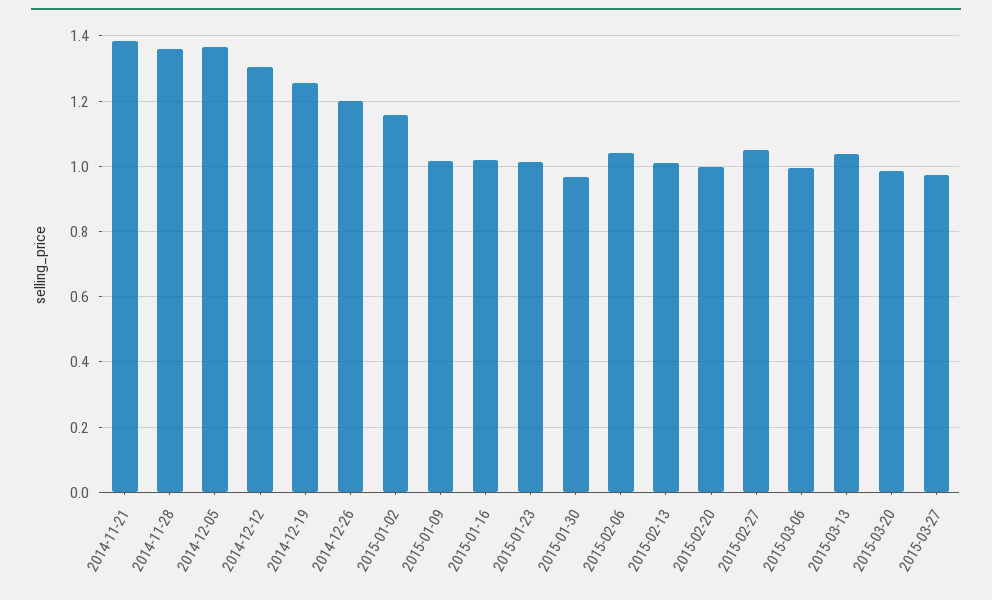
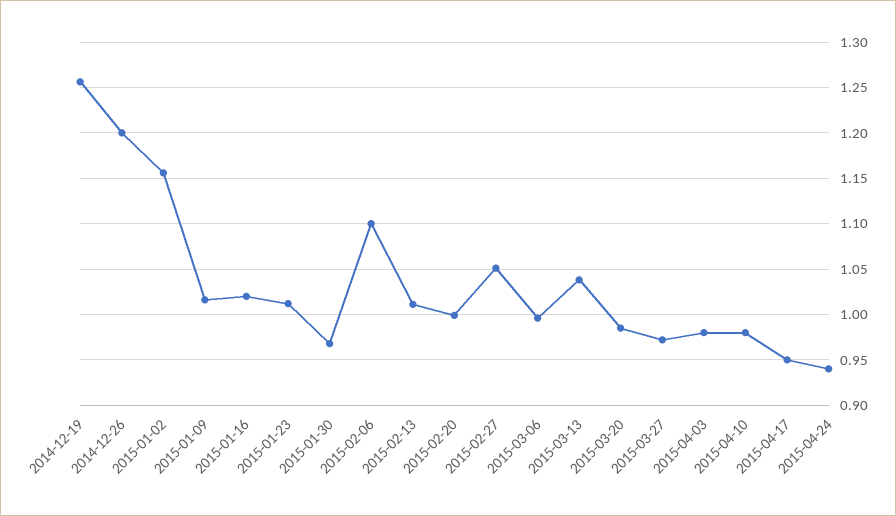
2014-11-21: 1.38 -> none
2014-11-28: 1.36 -> none
2014-12-05: 1.36 -> none
2014-12-12: 1.3 -> none
2015-02-06: 1.04 -> 1.1
2015-04-03: none -> 0.98
2015-04-10: none -> 0.98
2015-04-17: none -> 0.95
2015-04-24: none -> 0.94

